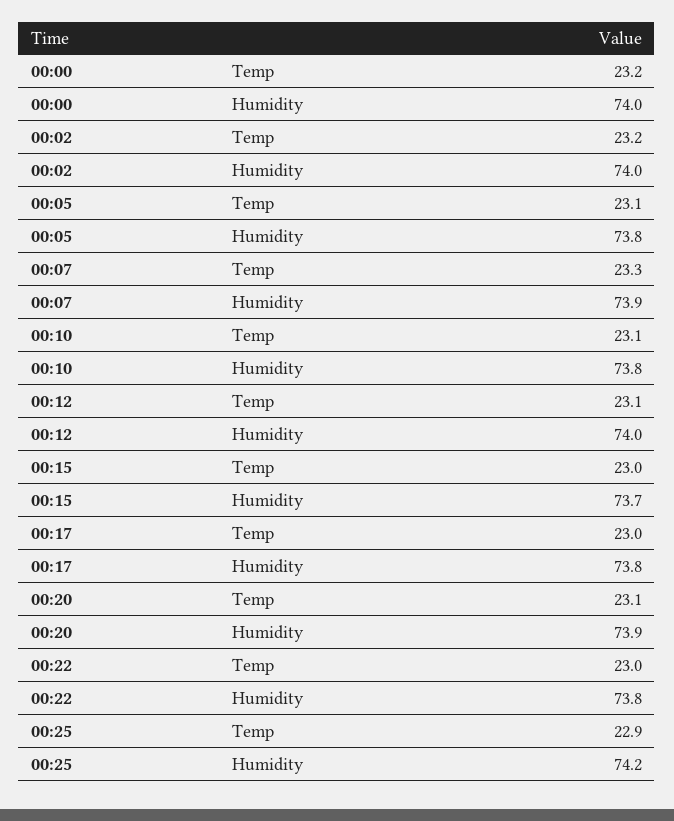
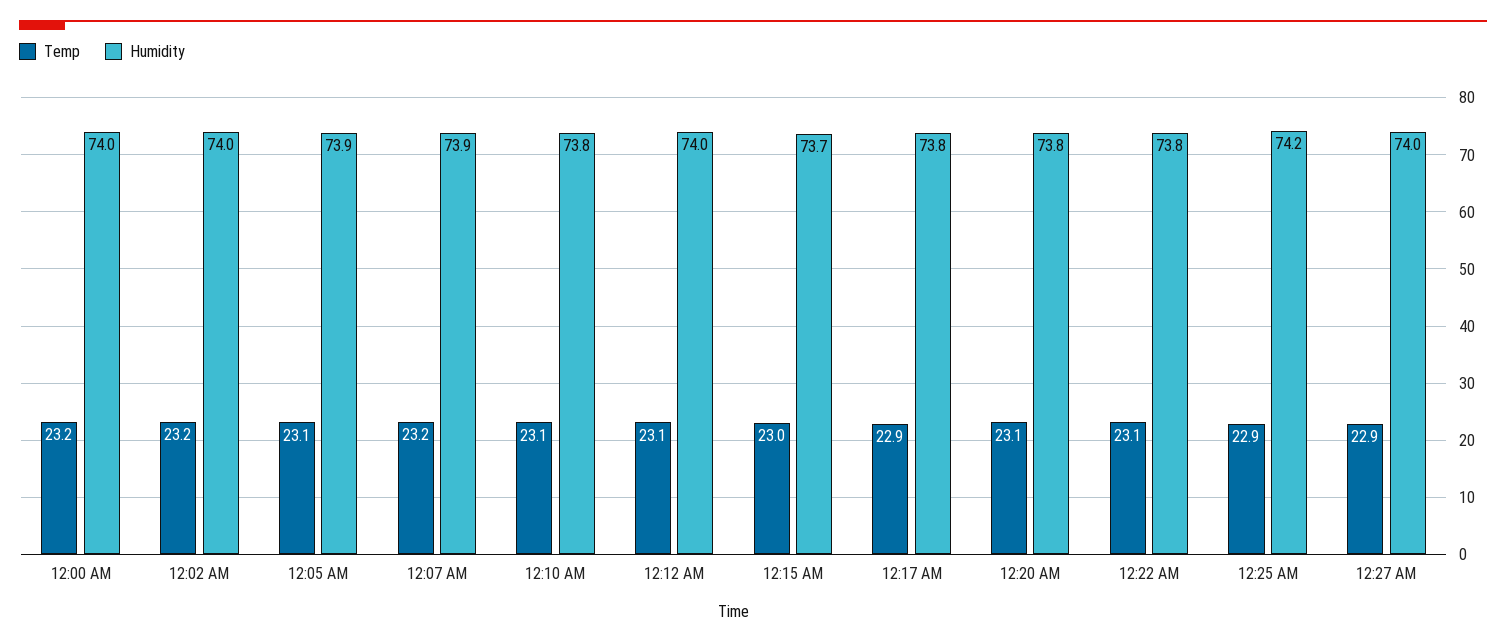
Humidity, 00:05: 73.8 -> 73.9
Temp, 00:07: 23.3 -> 23.2
Temp, 00:17: 23 -> 22.9
Humidity, 00:20: 73.9 -> 73.8
Temp, 00:22: 23 -> 23.1
Temp, 12:27 AM: none -> 22.9
Humidity, 12:27 AM: none -> 74

